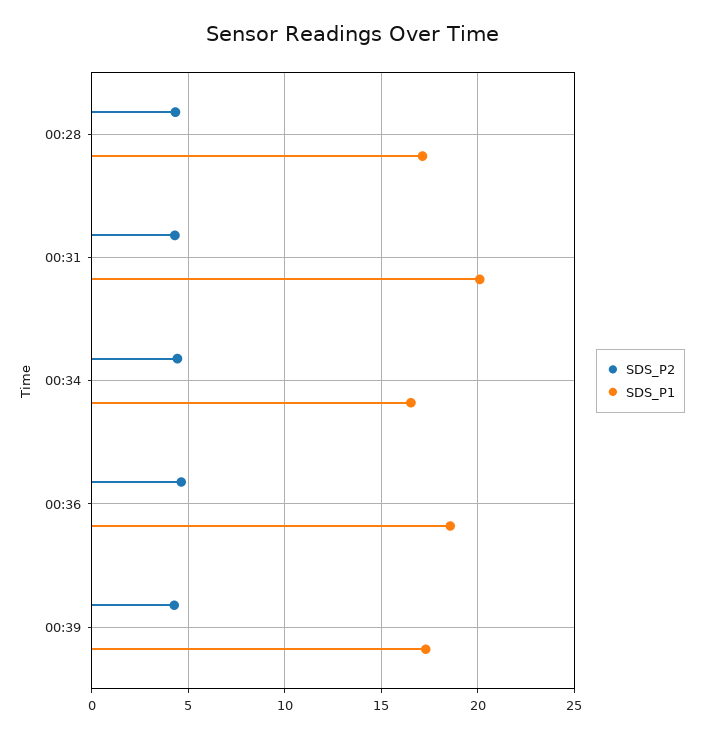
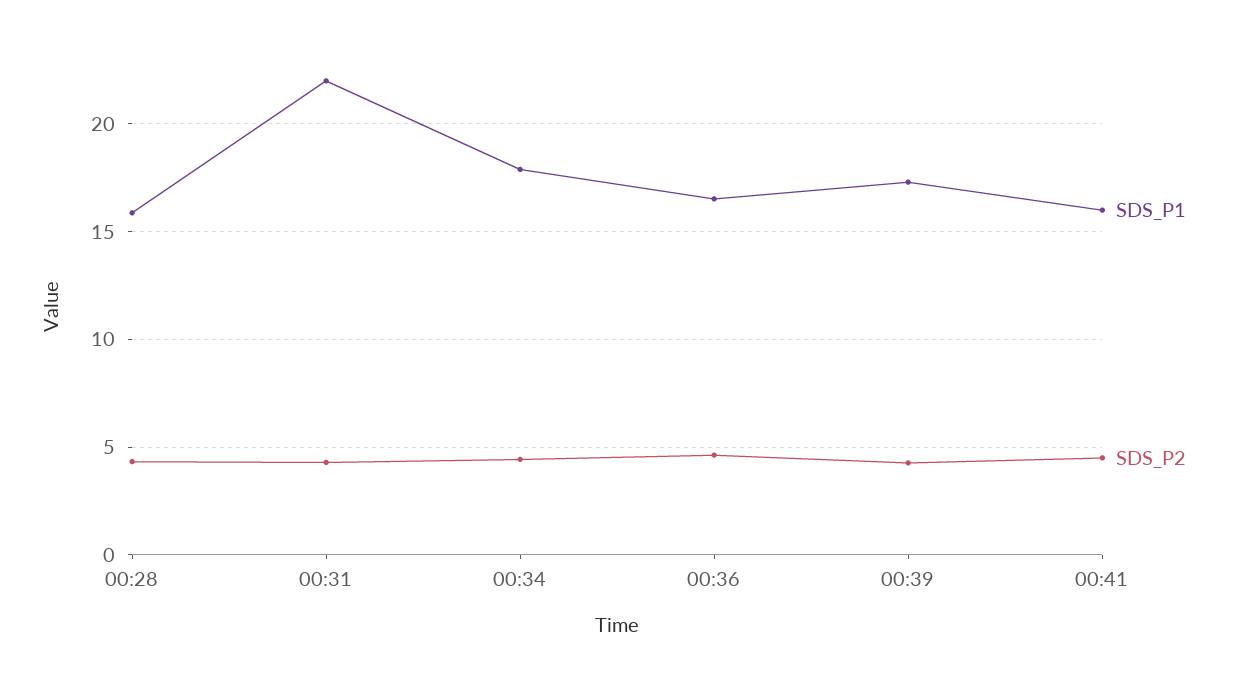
SDS_P1, 00:28: 17 -> 16
SDS_P1, 00:31: 20 -> 22
SDS_P1, 00:34: 16.5 -> 18
SDS_P1, 00:36: 18.5 -> 16.5
SDS_P1, 00:41: none -> 16
SDS_P2, 00:41: none -> 4.5

